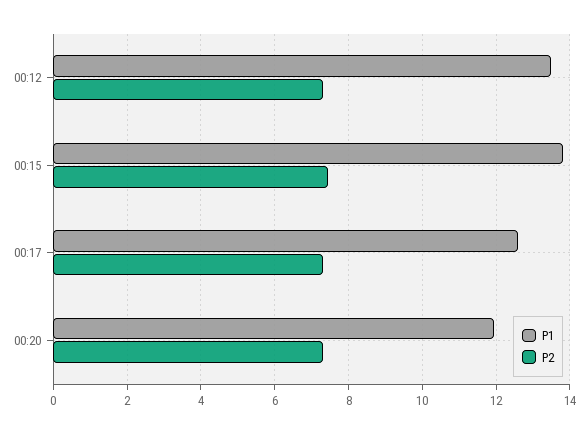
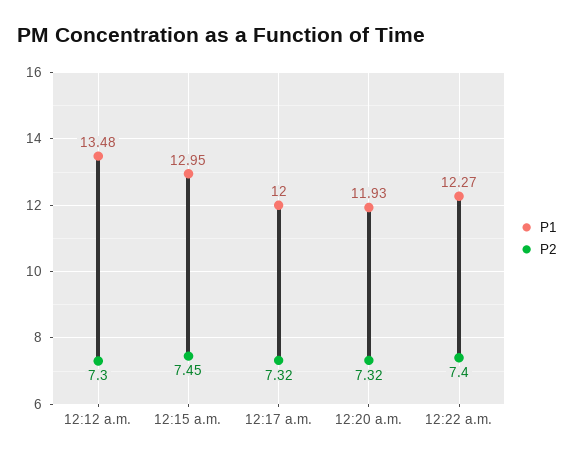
P1, 00:15: 13.8 -> 12.95
P1, 00:17: 12.6 -> 12
P1, 12:22 a.m.: none -> 12.27
P2, 12:22 a.m.: none -> 7.4

